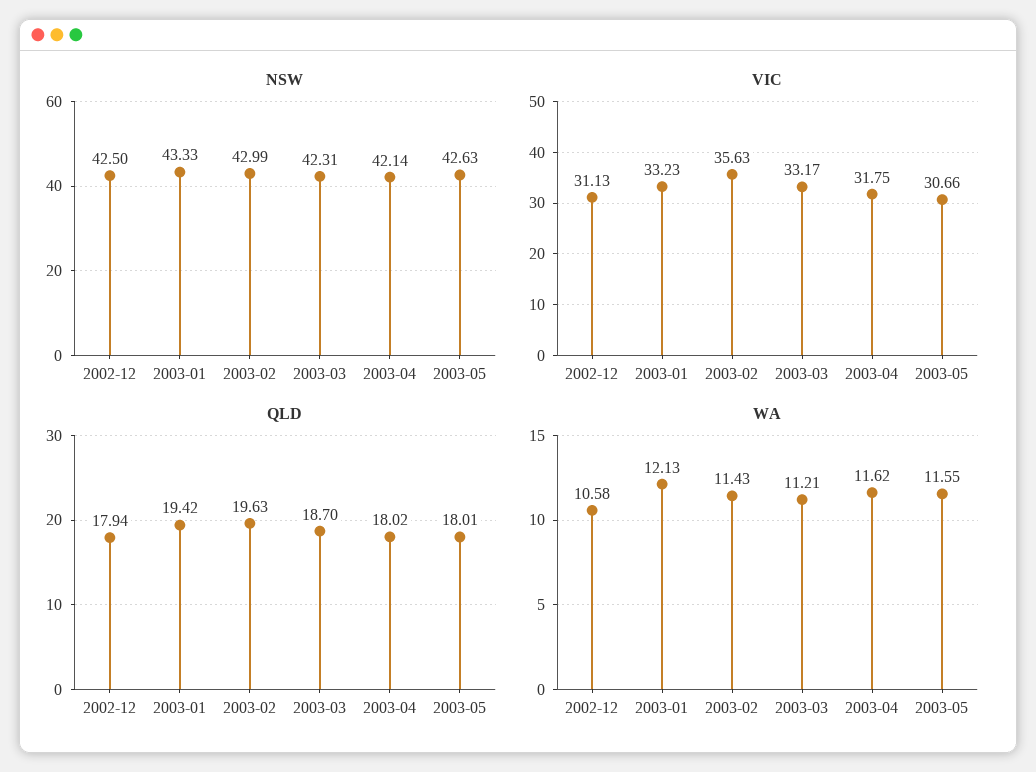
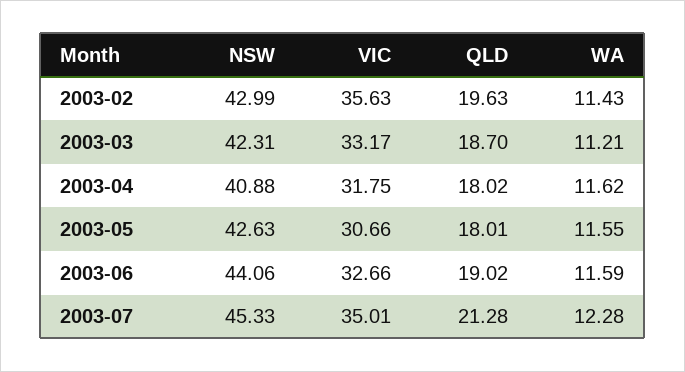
NSW, 2002-12: 42.5 -> none
NSW, 2003-01: 43.33 -> none
NSW, 2003-04: 42.14 -> 40.88
VIC, 2002-12: 31.13 -> none
VIC, 2003-01: 33.23 -> none
QLD, 2002-12: 17.94 -> none
QLD, 2003-01: 19.42 -> none
WA, 2002-12: 10.58 -> none
WA, 2003-01: 12.13 -> none
NSW, 2003-06: none -> 44.06
VIC, 2003-06: none -> 32.66
QLD, 2003-06: none -> 19.02
WA, 2003-06: none -> 11.59
NSW, 2003-07: none -> 45.33
VIC, 2003-07: none -> 35.01
QLD, 2003-07: none -> 21.28
WA, 2003-07: none -> 12.28

